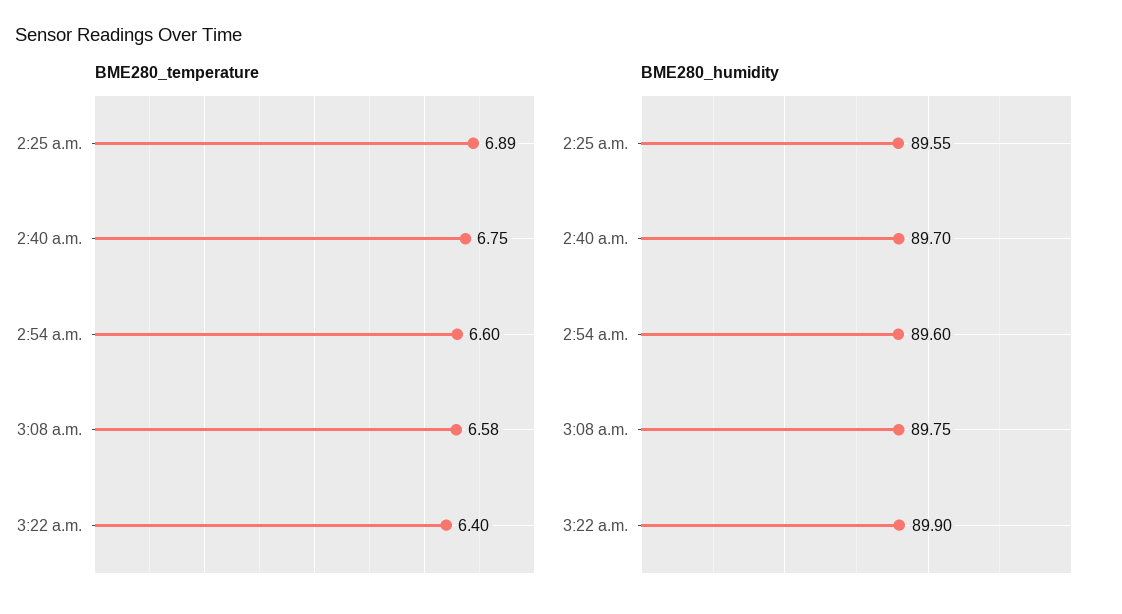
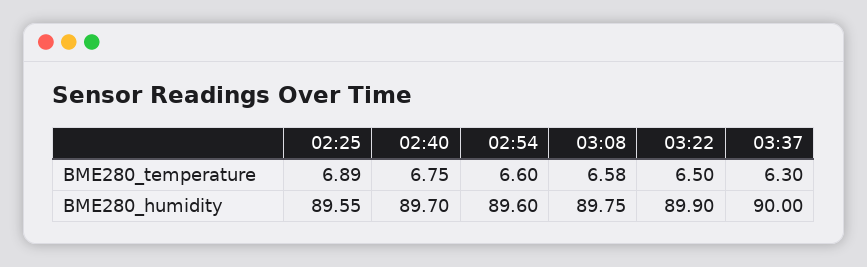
BME280_temperature, 3:22 a.m.: 6.4 -> 6.5
BME280_temperature, 03:37: none -> 6.3
BME280_humidity, 03:37: none -> 90

